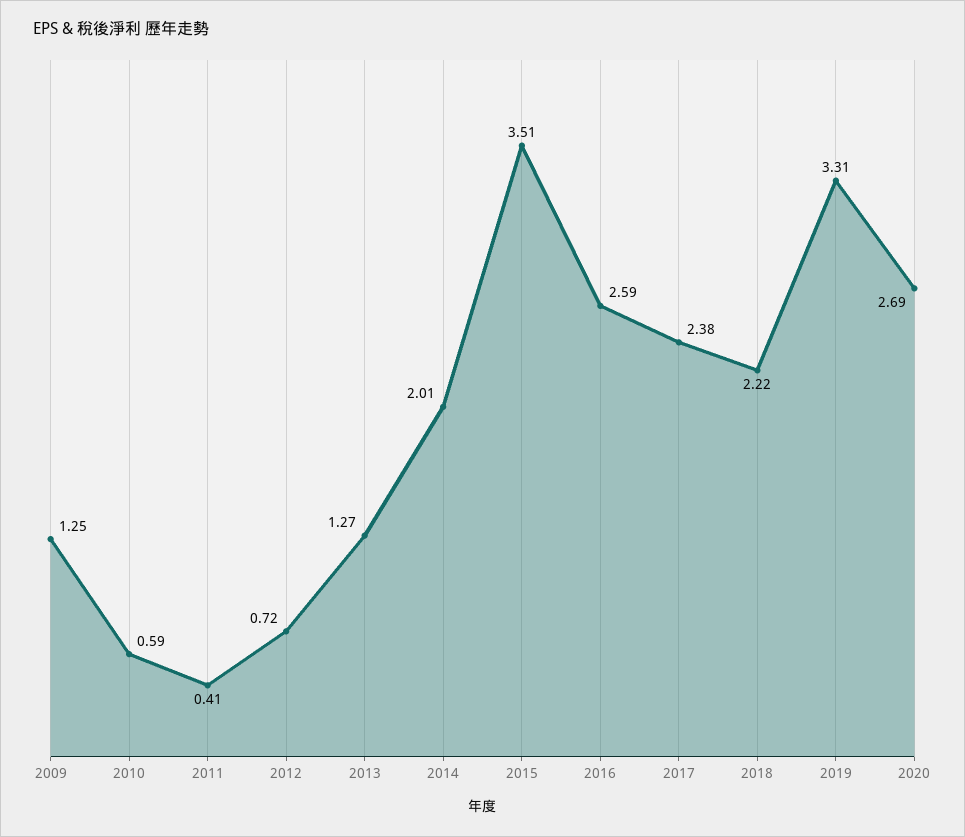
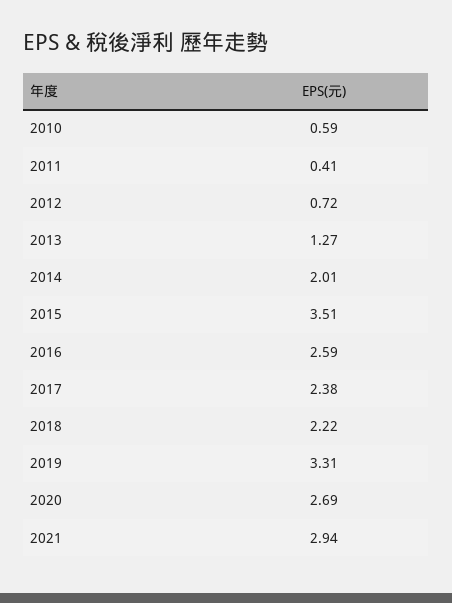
2009: 1.25 -> none
2021: none -> 2.94

